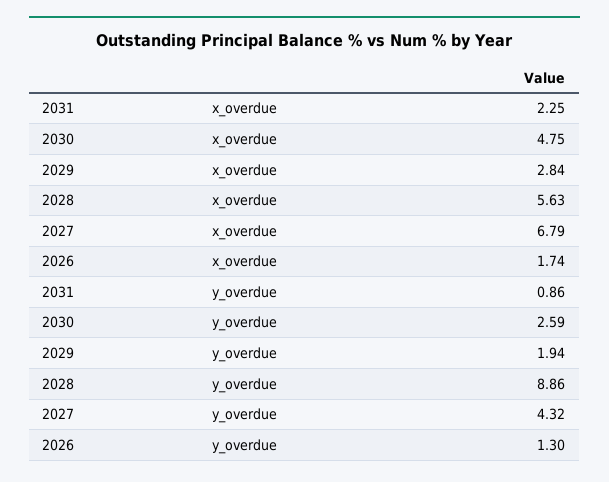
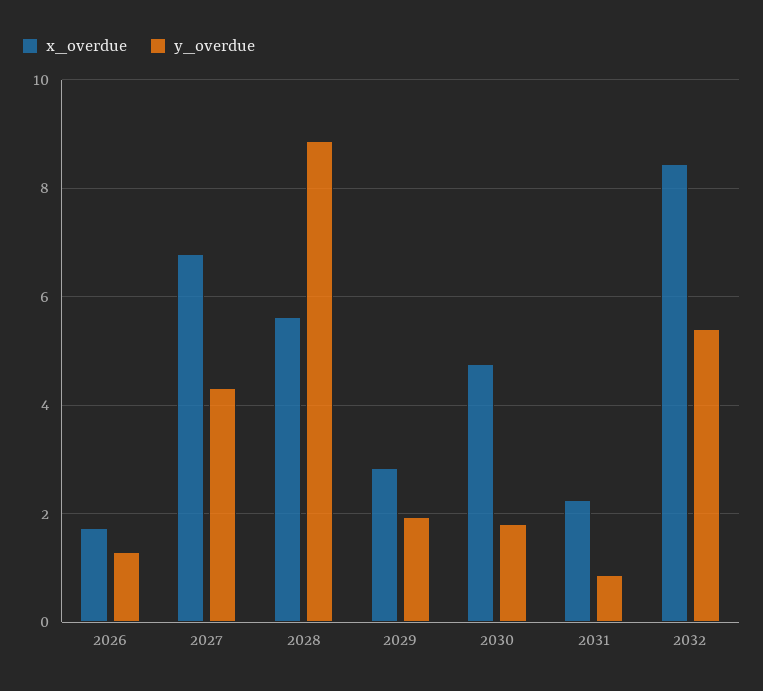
y_overdue, 2030: 2.59 -> 1.8
x_overdue, 2032: none -> 8.4
y_overdue, 2032: none -> 5.4

